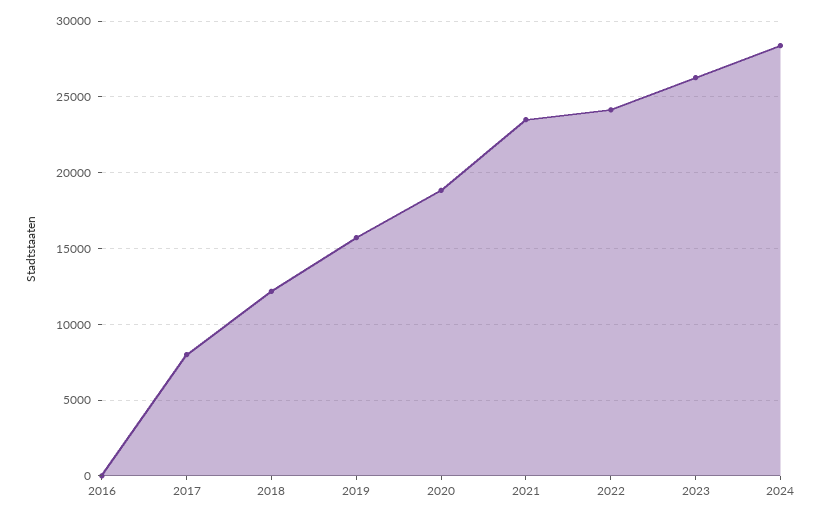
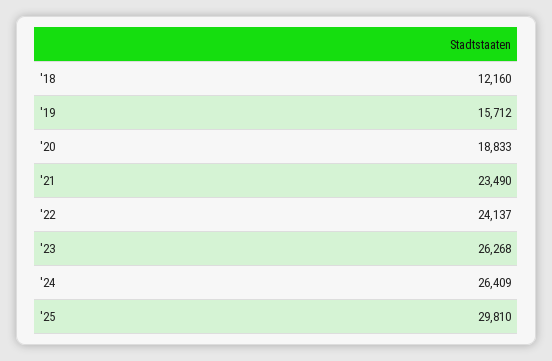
2016: 0 -> none
2017: 8000 -> none
2024: 28500 -> 26409
'25: none -> 29810

